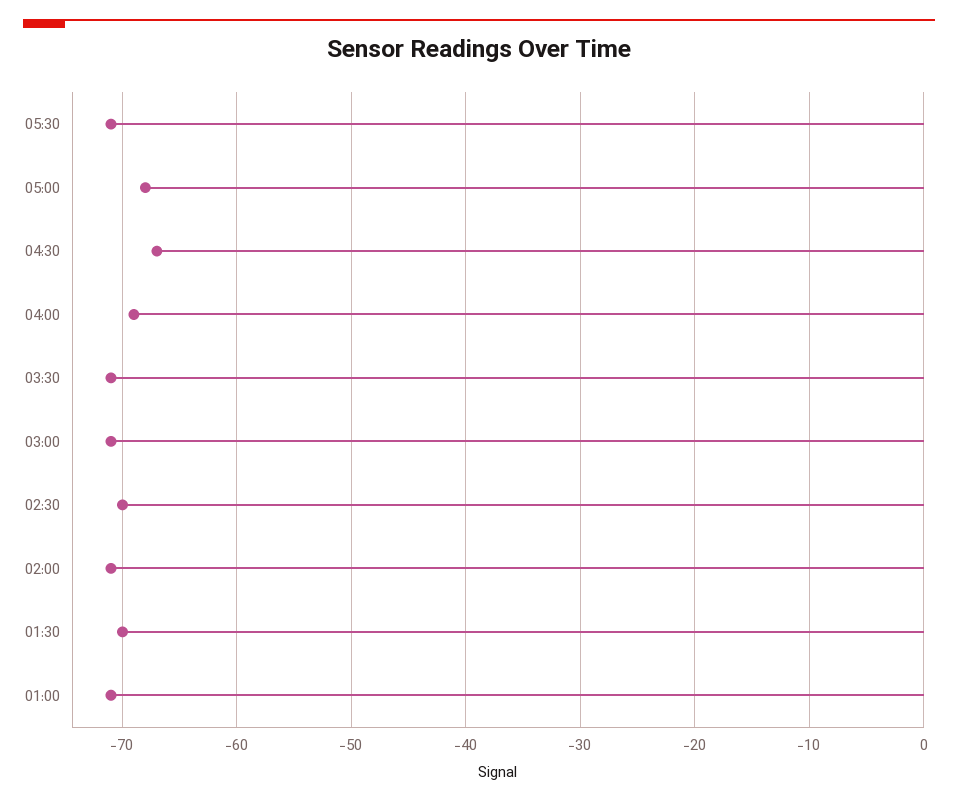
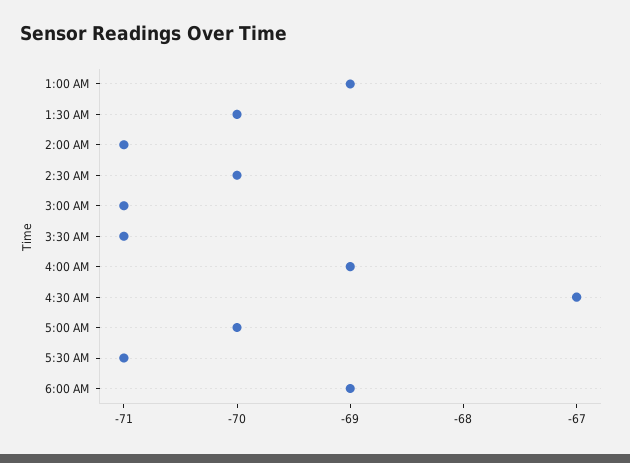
05:00: -68 -> -70
01:00: -71 -> -69
6:00 AM: none -> -69

